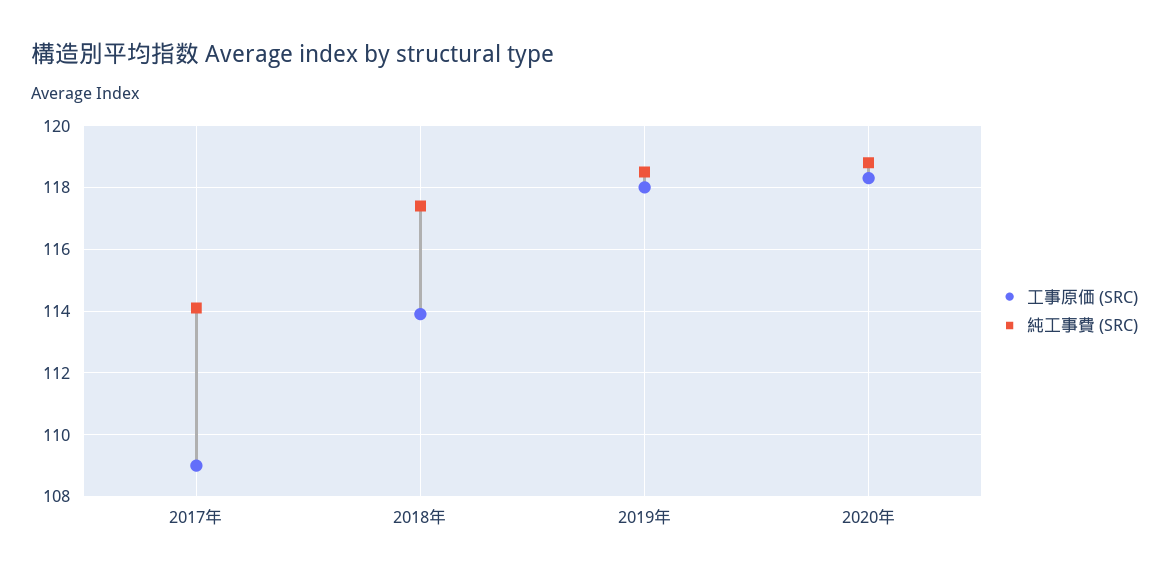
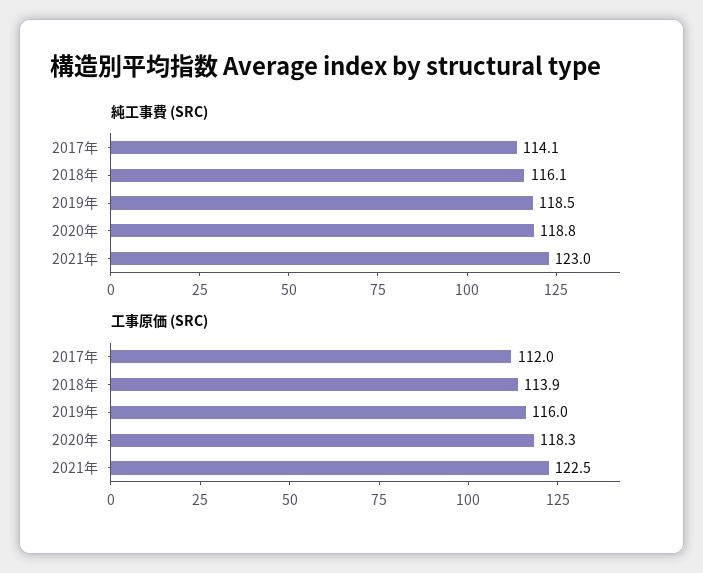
工事原価 (SRC), 2017年: 109 -> 112
純工事費 (SRC), 2018年: 117.5 -> 116.1
工事原価 (SRC), 2019年: 118 -> 116
純工事費 (SRC), 2021年: none -> 123
工事原価 (SRC), 2021年: none -> 122.5

